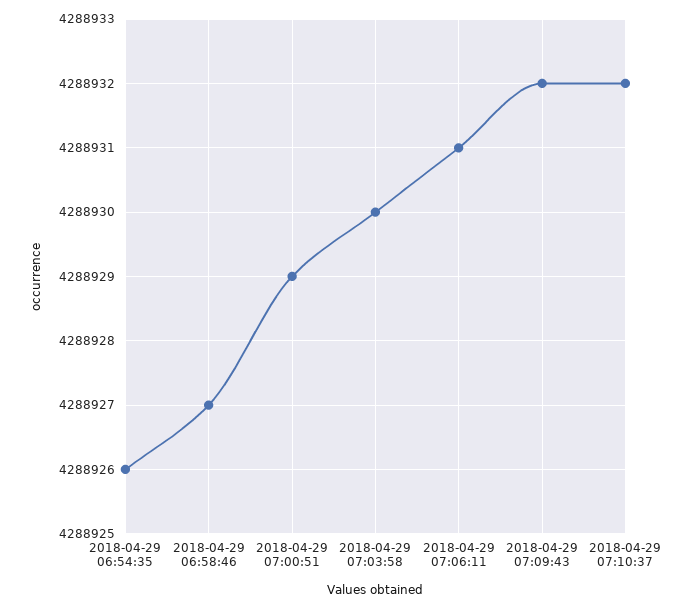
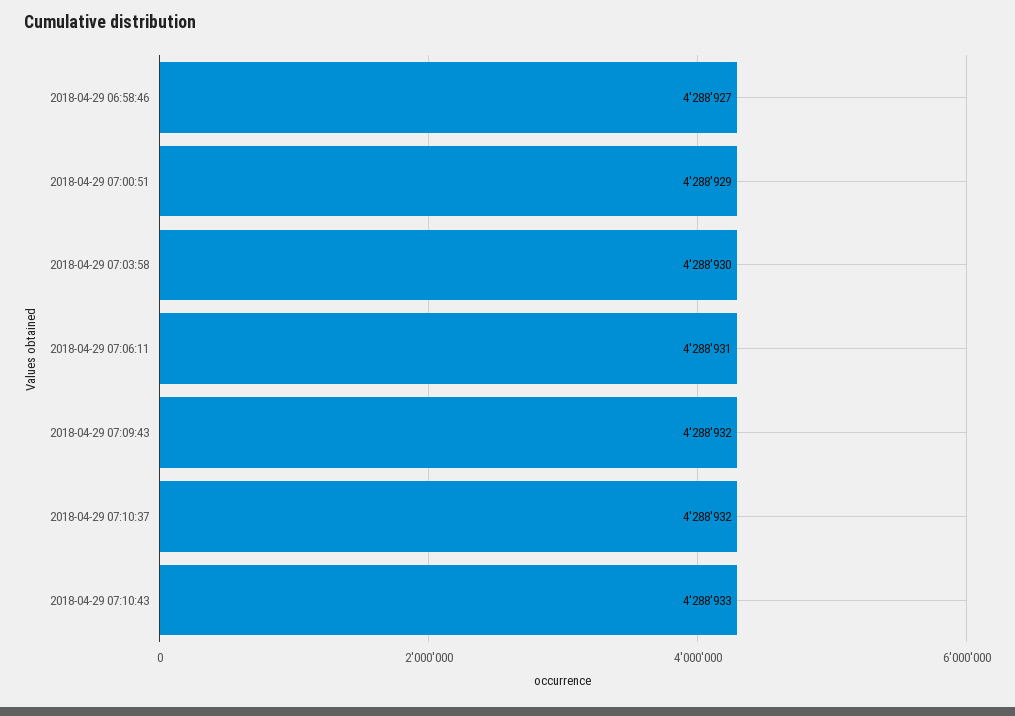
2018-04-29 06:54:35: 4288926 -> none
2018-04-29 07:10:43: none -> 4288933

